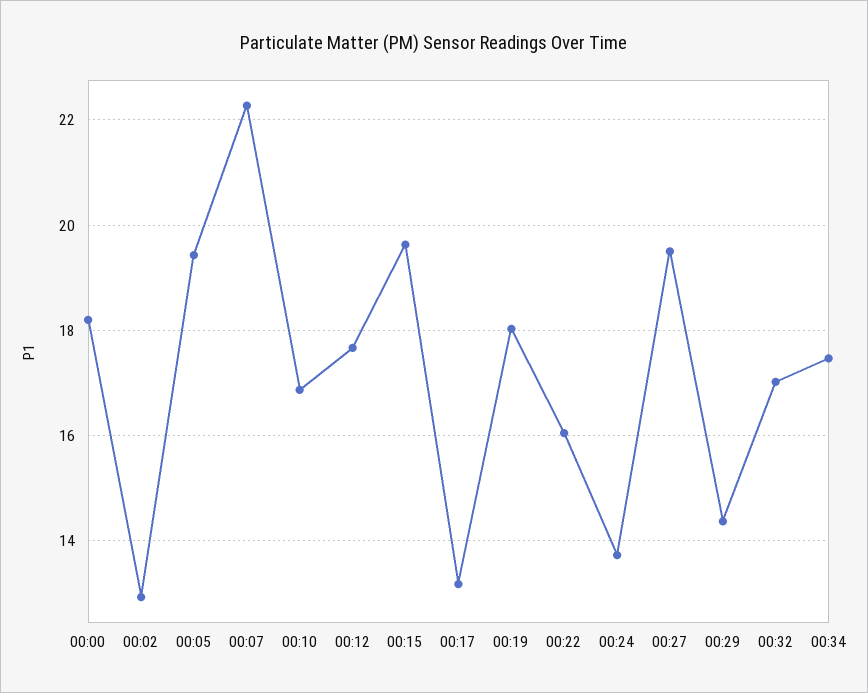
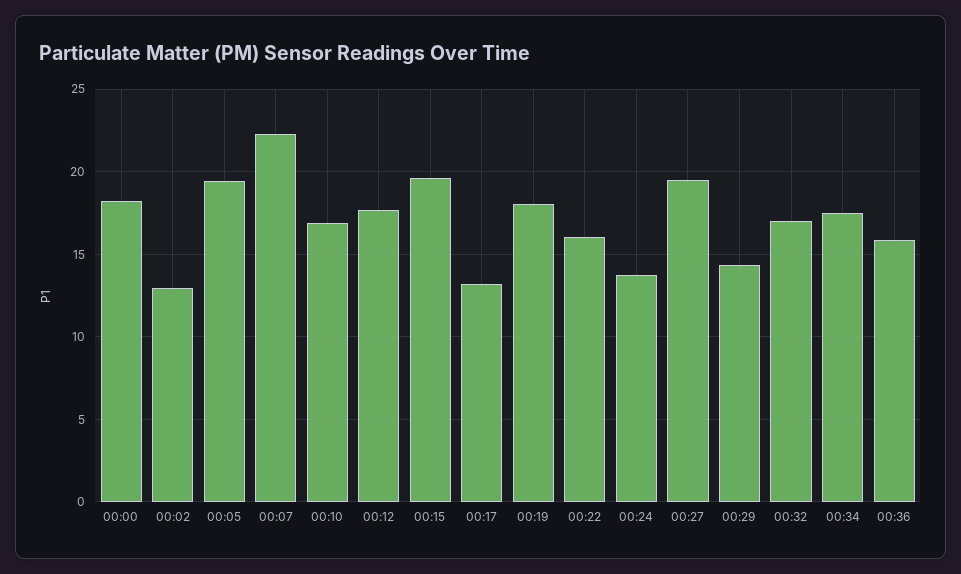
00:36: none -> 16

